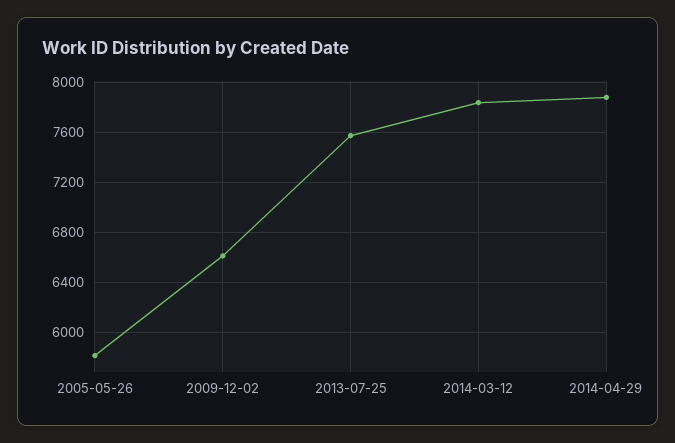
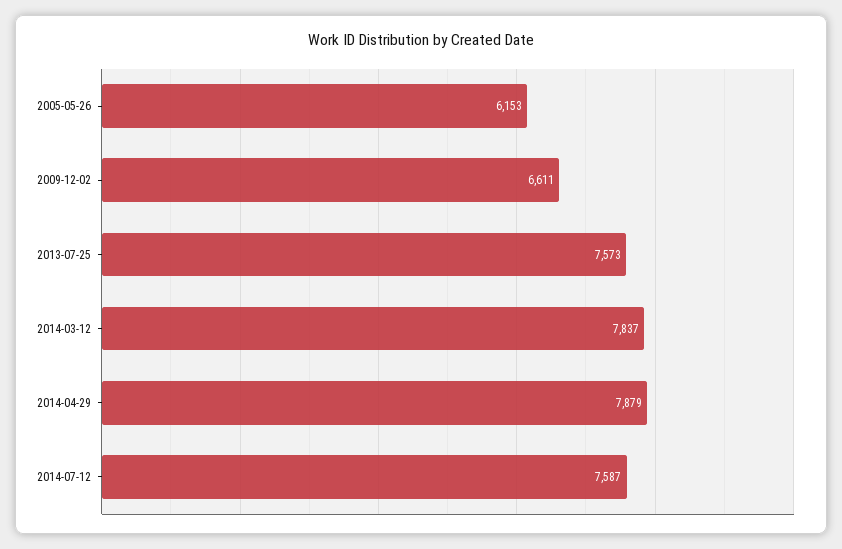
2005-05-26: 5800 -> 6153
2014-07-12: none -> 7587

